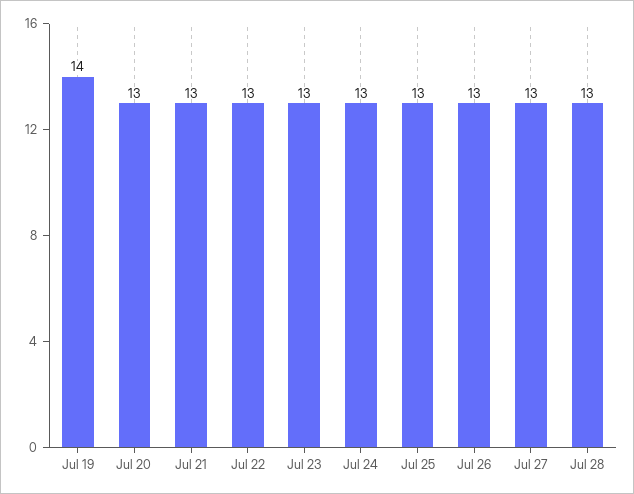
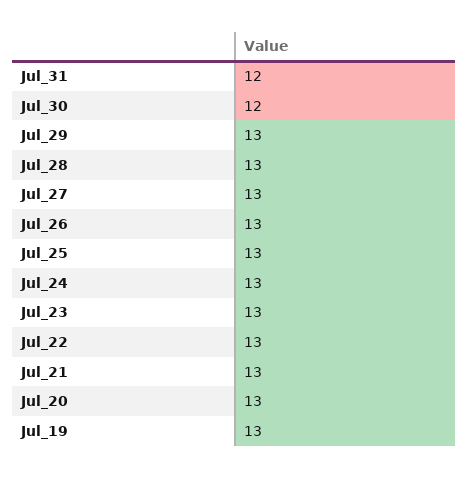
Jul 19: 14 -> 13
Jul_31: none -> 12
Jul_30: none -> 12
Jul_29: none -> 13

